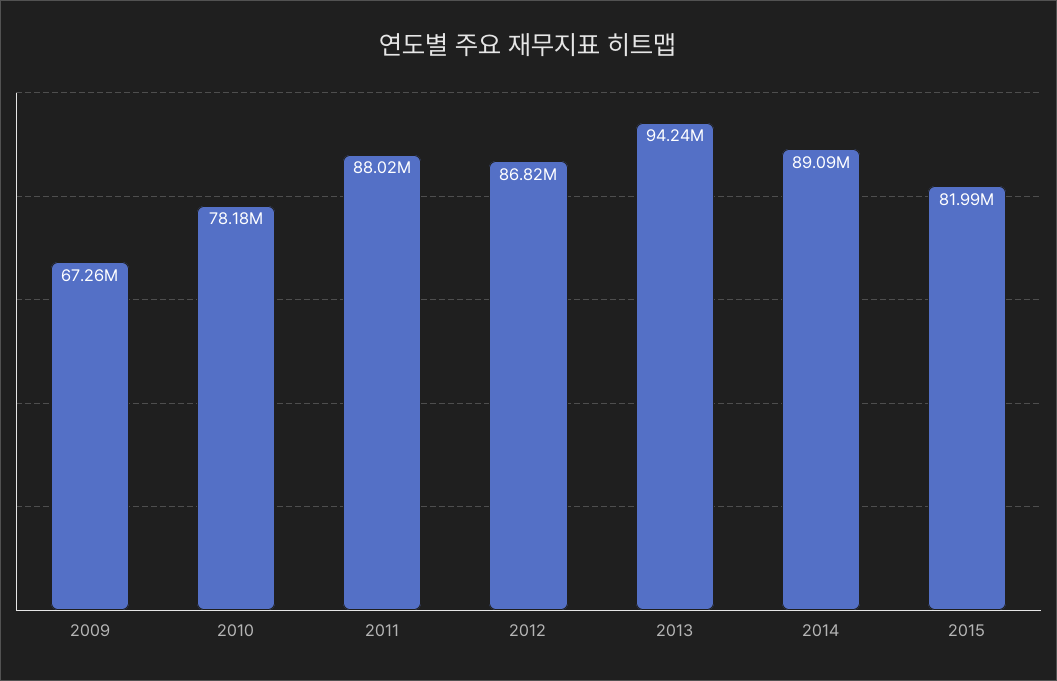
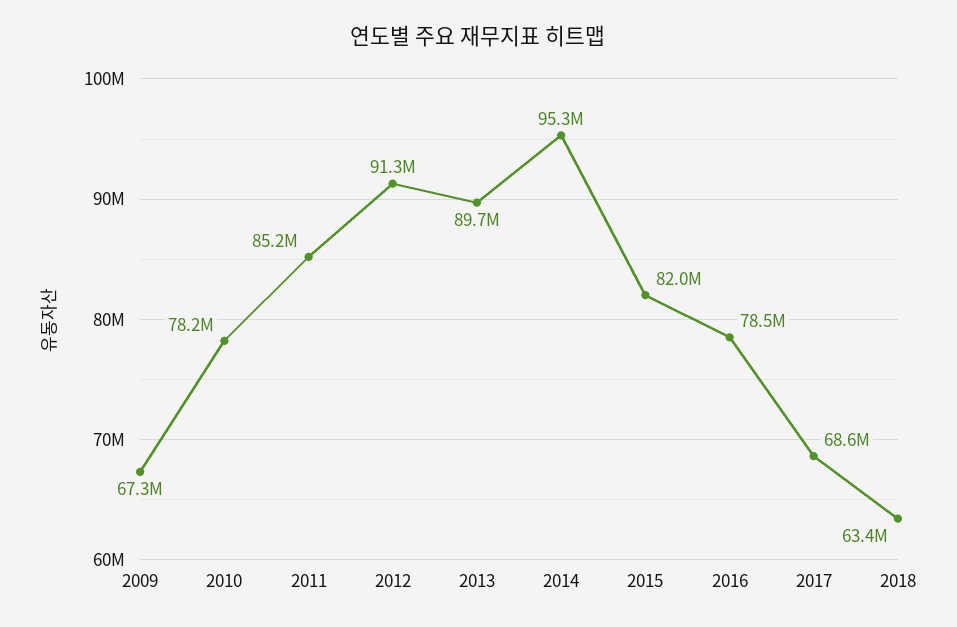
2011: 88020000 -> 85200000
2012: 86820000 -> 91300000
2013: 94240000 -> 89700000
2014: 89090000 -> 95300000
2016: none -> 78500000
2017: none -> 68600000
2018: none -> 63400000

